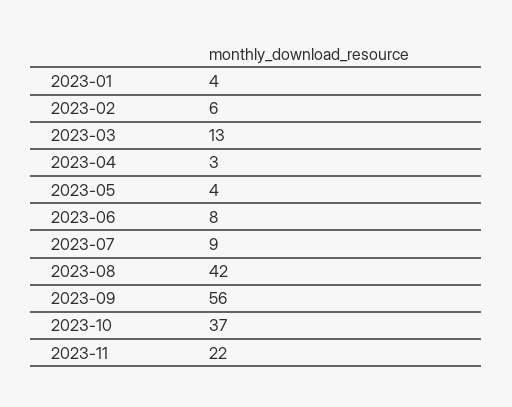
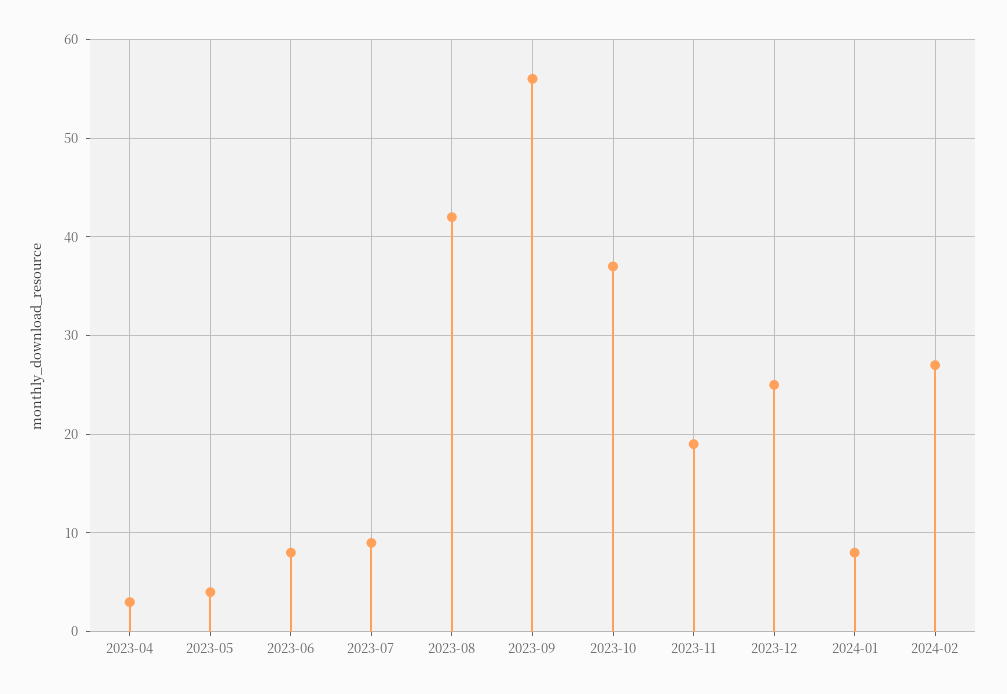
2023-01: 4 -> none
2023-02: 6 -> none
2023-03: 13 -> none
2023-11: 22 -> 19
2023-12: none -> 25
2024-01: none -> 8
2024-02: none -> 27

